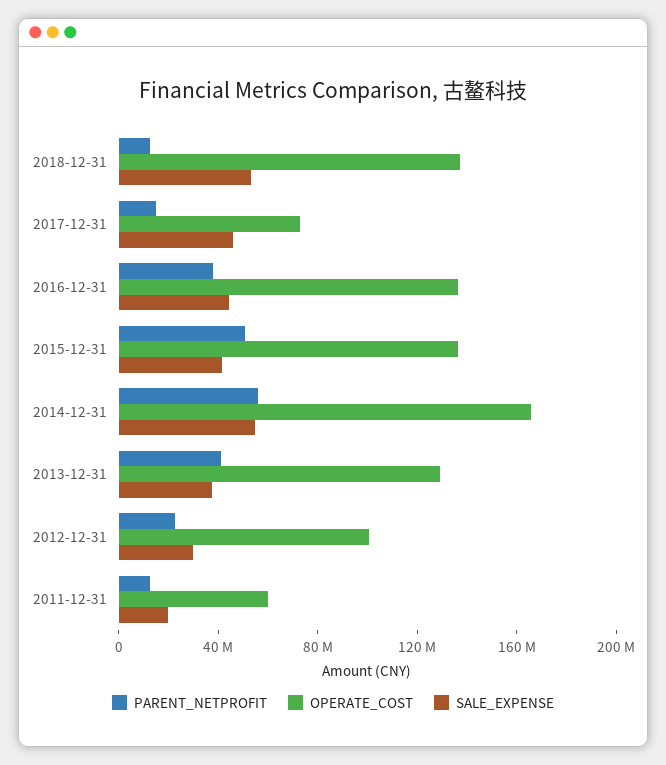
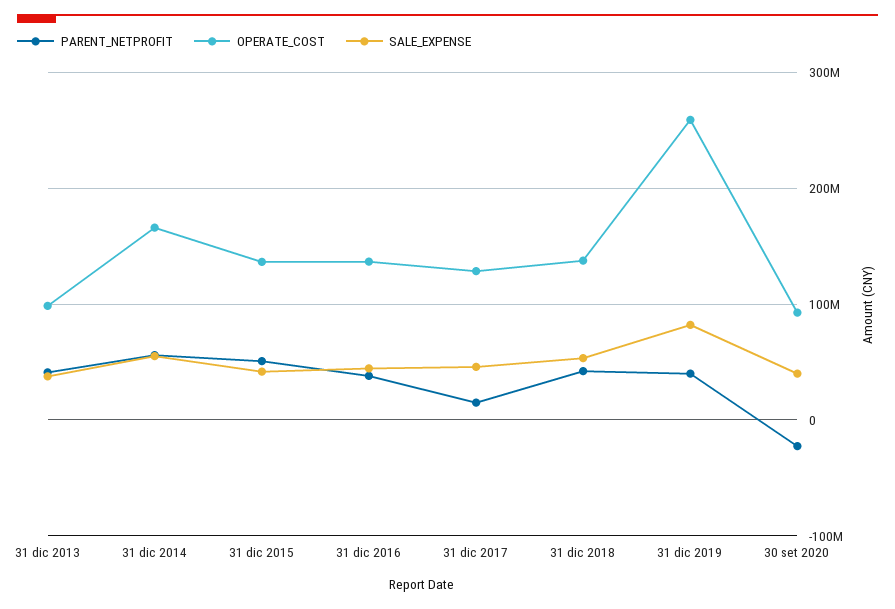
PARENT_NETPROFIT, 2018-12-31: 10000000 -> 40000000
OPERATE_COST, 2017-12-31: 70000000 -> 130000000
OPERATE_COST, 2013-12-31: 130000000 -> 100000000
PARENT_NETPROFIT, 2012-12-31: 20000000 -> none
OPERATE_COST, 2012-12-31: 100000000 -> none
SALE_EXPENSE, 2012-12-31: 30000000 -> none
PARENT_NETPROFIT, 2011-12-31: 10000000 -> none
OPERATE_COST, 2011-12-31: 60000000 -> none
SALE_EXPENSE, 2011-12-31: 20000000 -> none
PARENT_NETPROFIT, 31 dic 2019: none -> 40000000
OPERATE_COST, 31 dic 2019: none -> 260000000
SALE_EXPENSE, 31 dic 2019: none -> 80000000
PARENT_NETPROFIT, 30 set 2020: none -> -20000000
OPERATE_COST, 30 set 2020: none -> 90000000
SALE_EXPENSE, 30 set 2020: none -> 40000000

